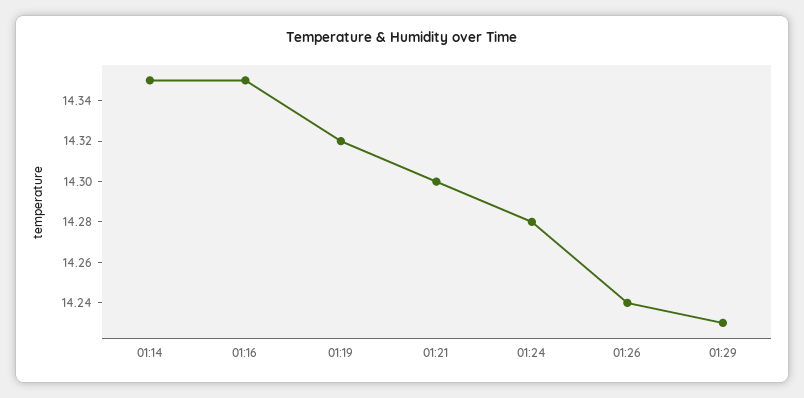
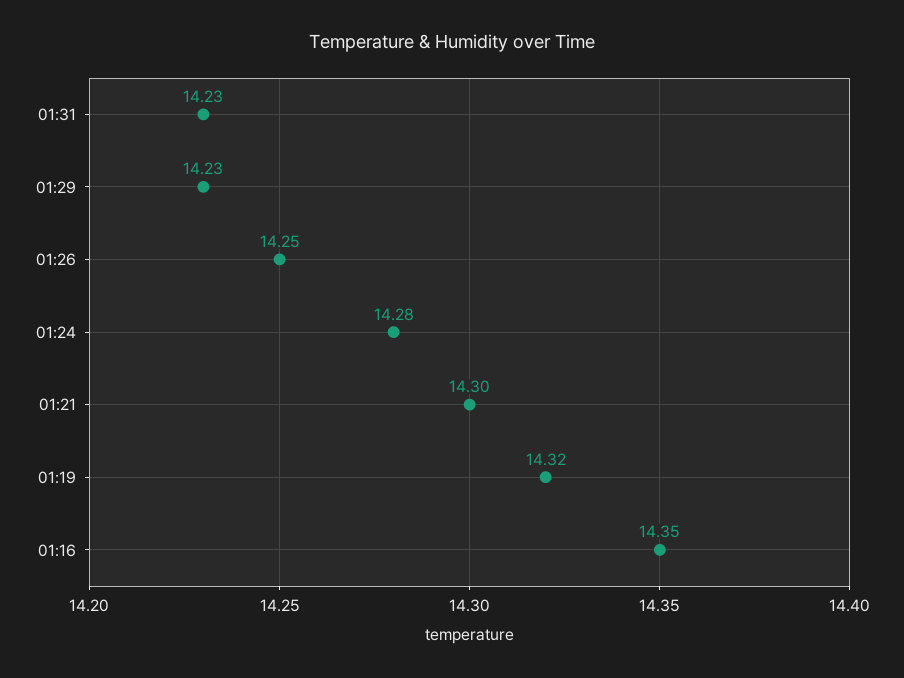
01:14: 14.35 -> none
01:26: 14.24 -> 14.25
01:31: none -> 14.23

